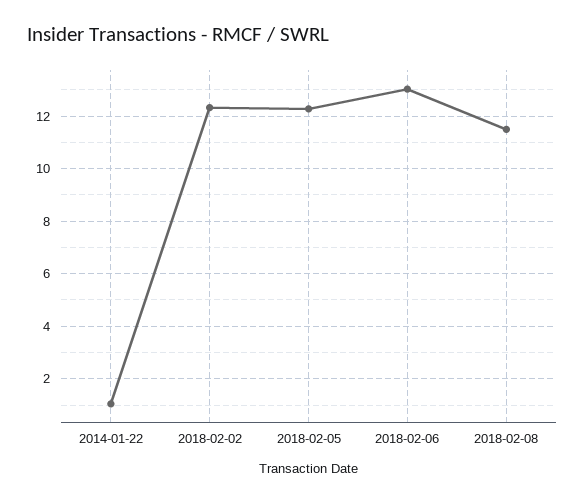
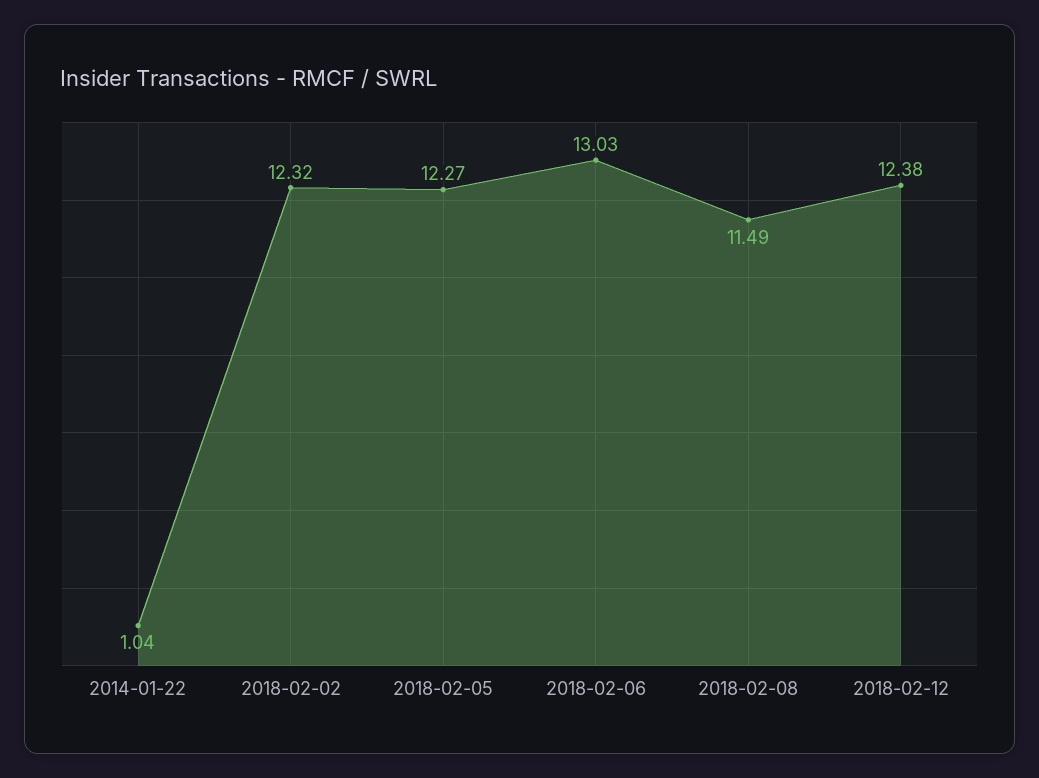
2018-02-12: none -> 12.38

